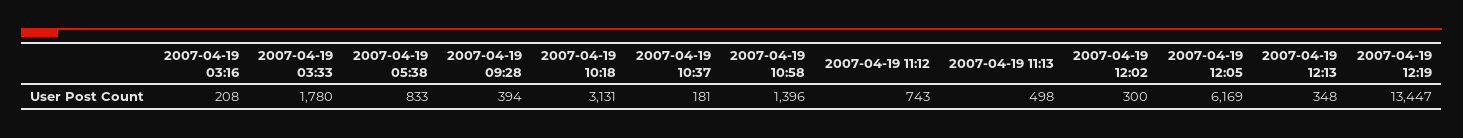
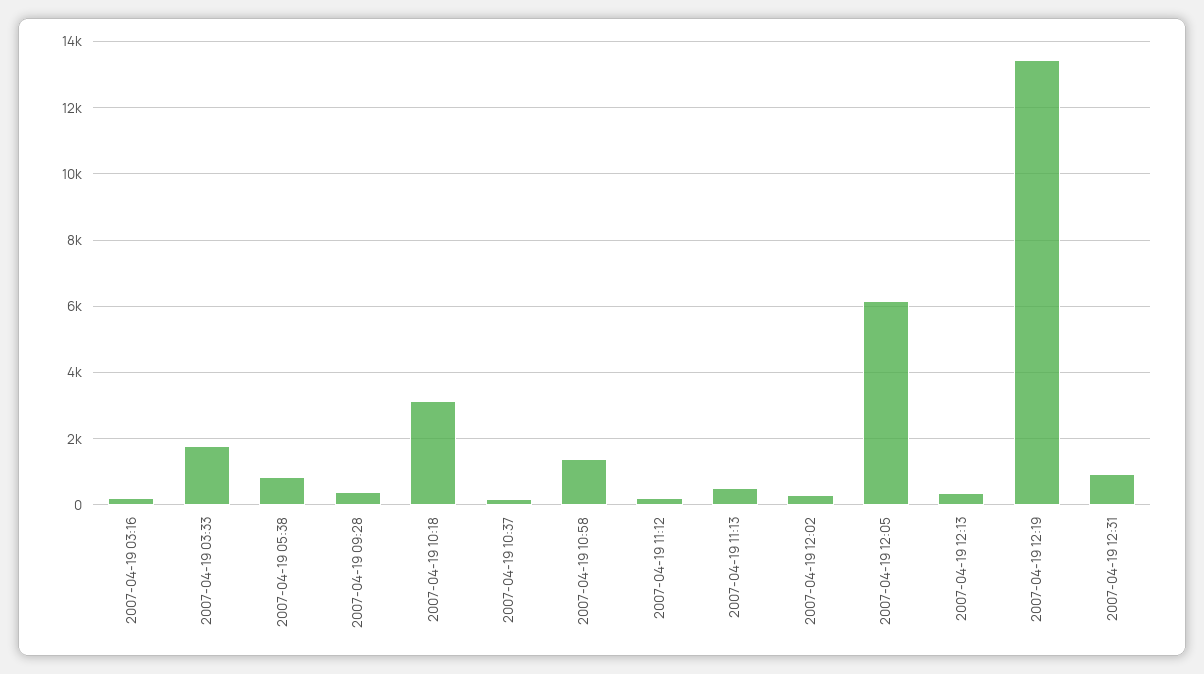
2007-04-19 11:12: 743 -> 200
2007-04-19 12:31: none -> 1000

